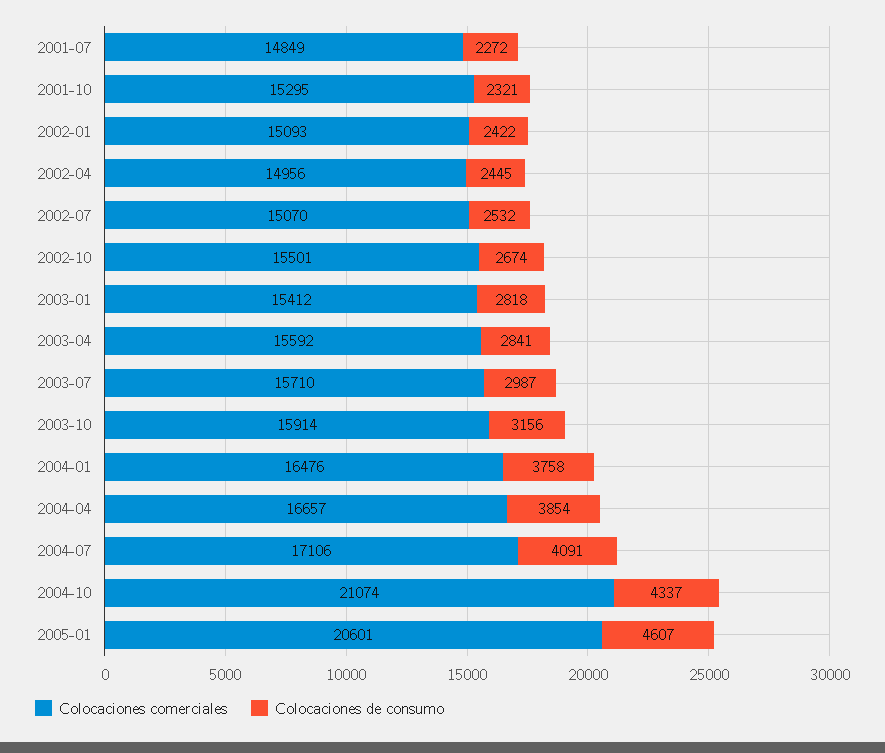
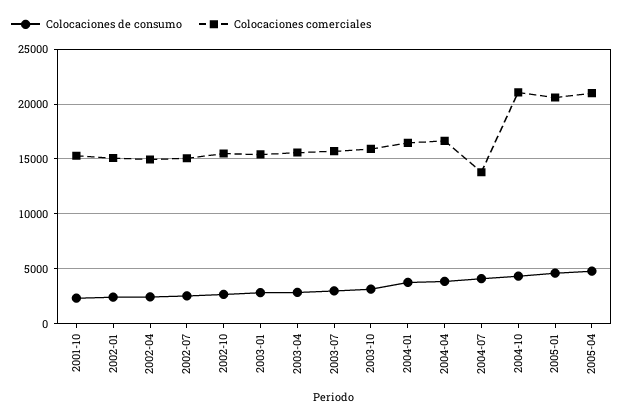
Colocaciones comerciales, 2001-07: 14849 -> none
Colocaciones de consumo, 2001-07: 2272 -> none
Colocaciones comerciales, 2004-07: 17106 -> 14000
Colocaciones de consumo, 2005-04: none -> 5000
Colocaciones comerciales, 2005-04: none -> 21000

